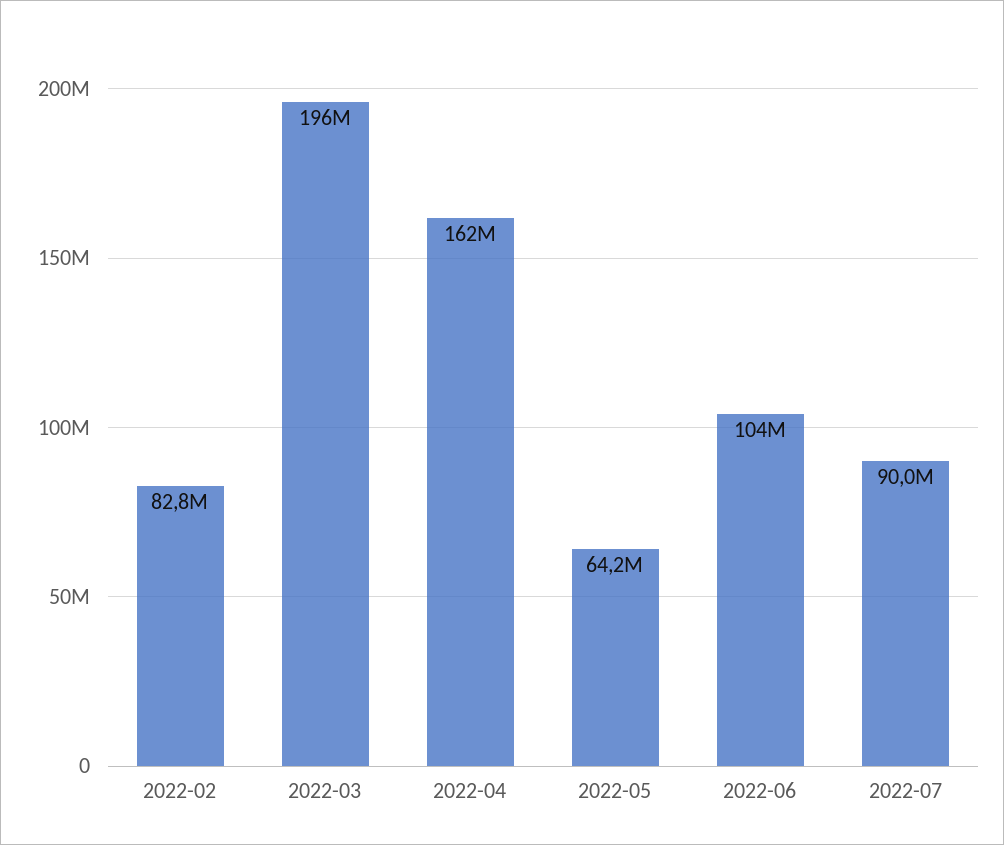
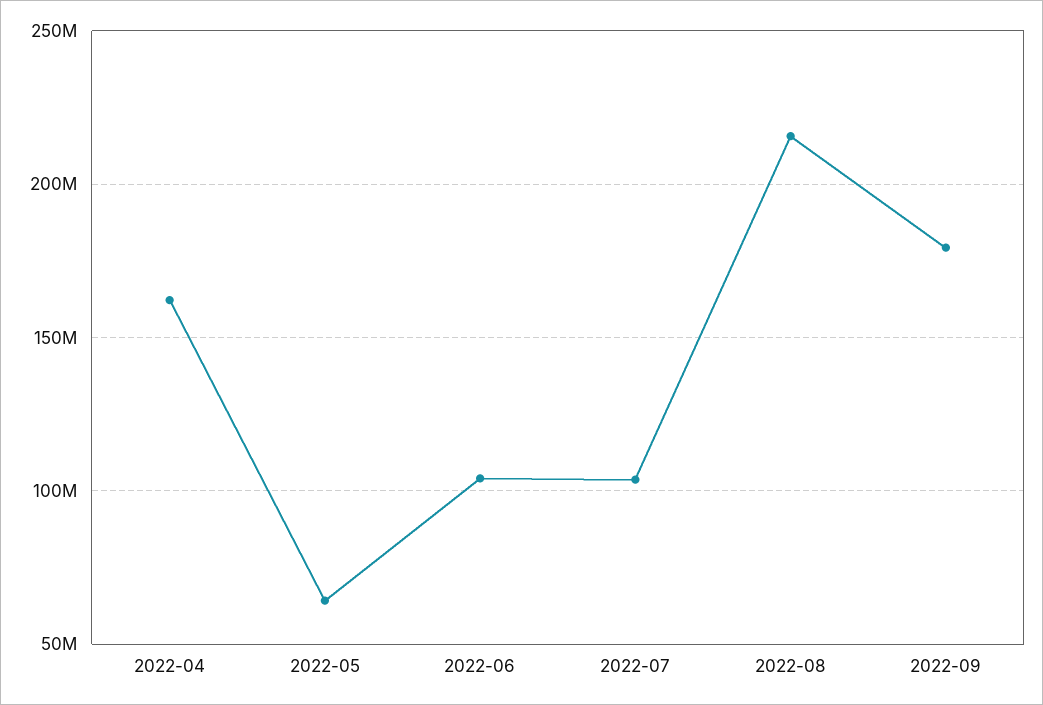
2022-02: 82800000 -> none
2022-03: 196000000 -> none
2022-07: 90000000 -> 105000000
2022-08: none -> 215000000
2022-09: none -> 180000000

